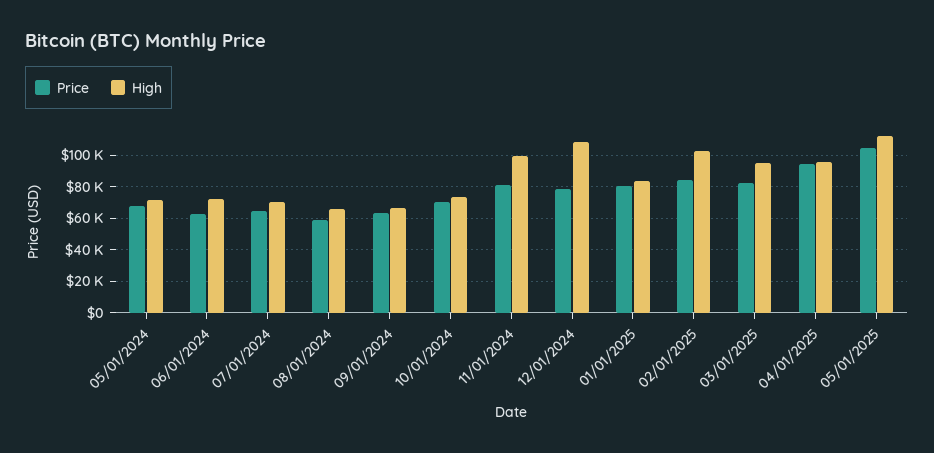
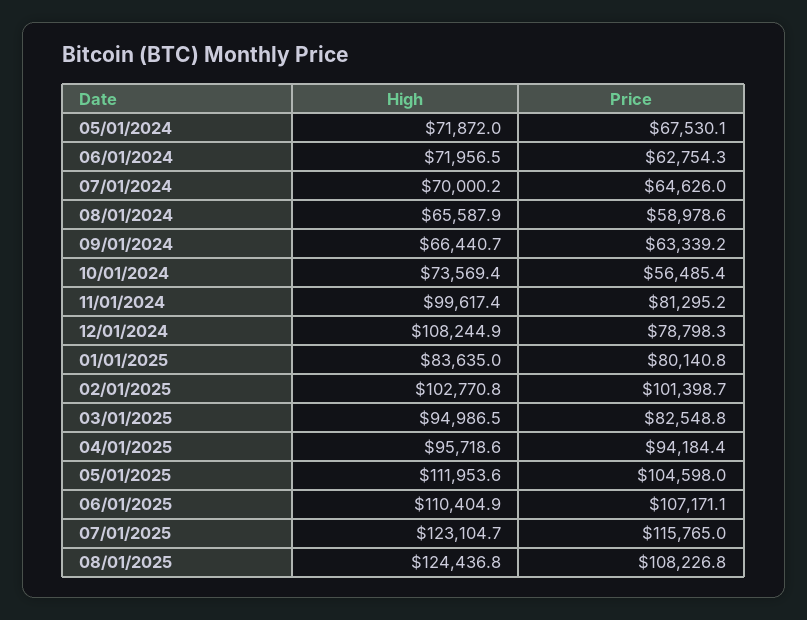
Price, 10/01/2024: 70000 -> 56485.4
Price, 02/01/2025: 85000 -> 101398.7
High, 06/01/2025: none -> 110404.9
Price, 06/01/2025: none -> 107171.1
High, 07/01/2025: none -> 123104.7
Price, 07/01/2025: none -> 115765
High, 08/01/2025: none -> 124436.8
Price, 08/01/2025: none -> 108226.8

